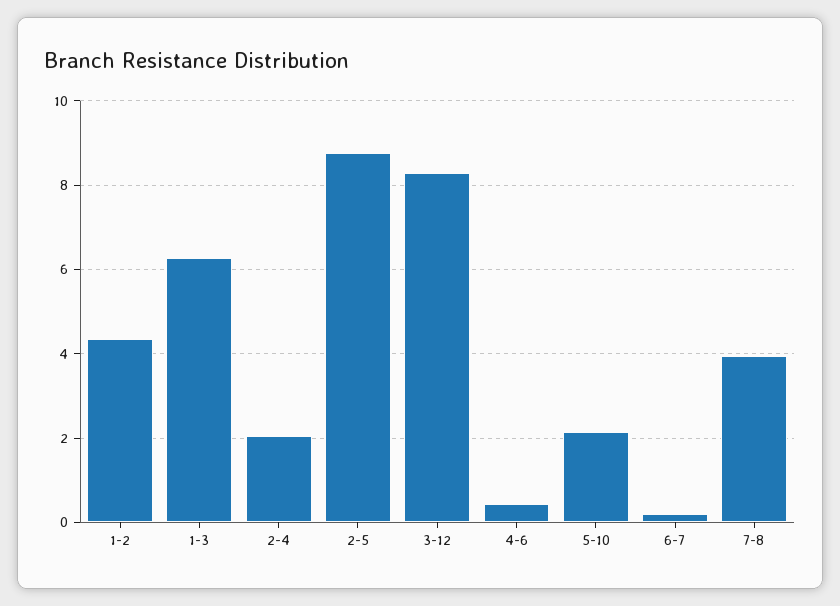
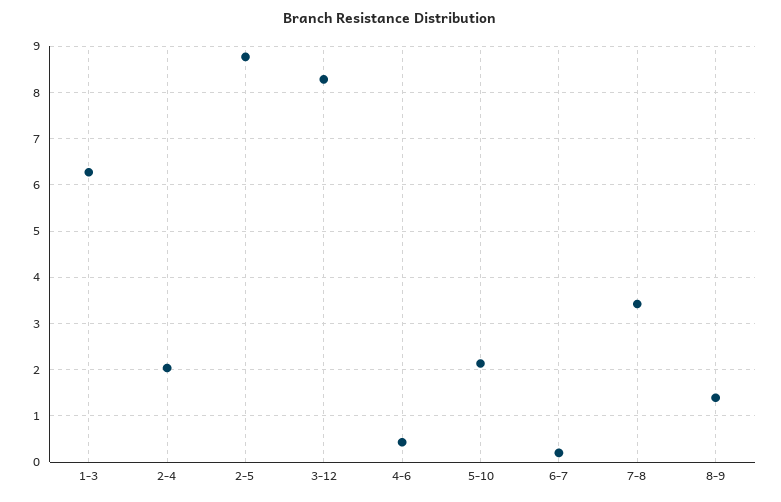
1-2: 4.4 -> none
7-8: 4 -> 3.4
8-9: none -> 1.4

